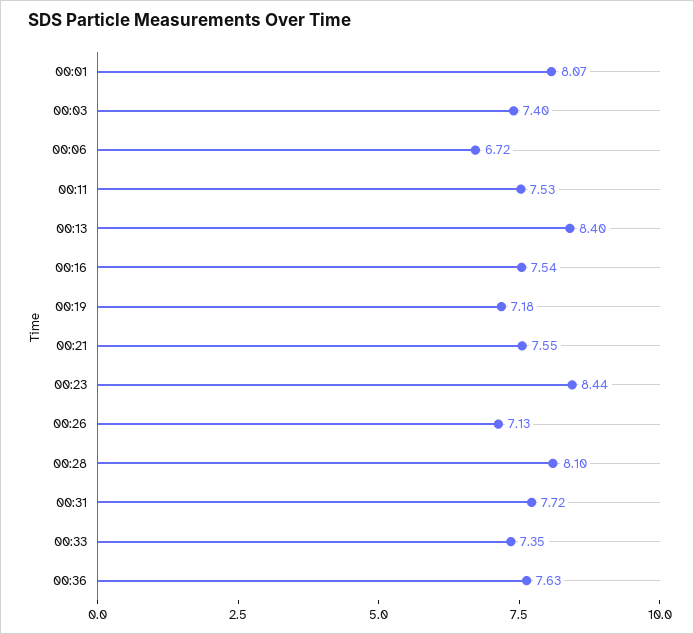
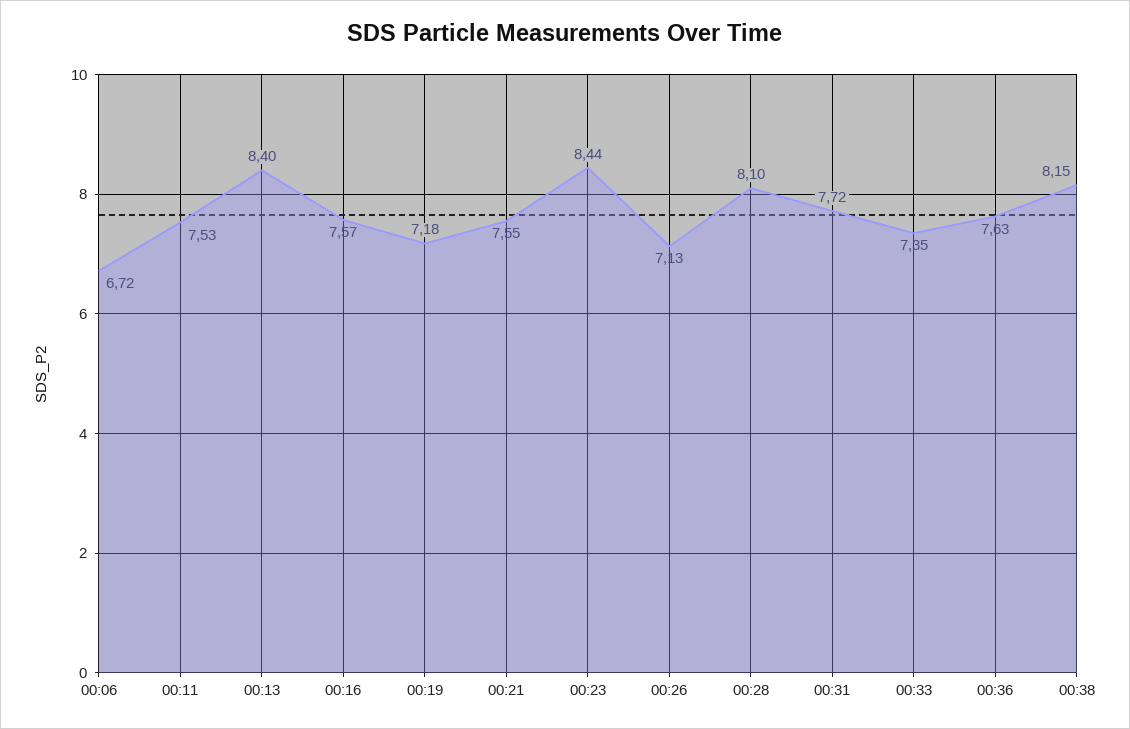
00:01: 8.07 -> none
00:03: 7.4 -> none
00:16: 7.54 -> 7.57
00:38: none -> 8.15

